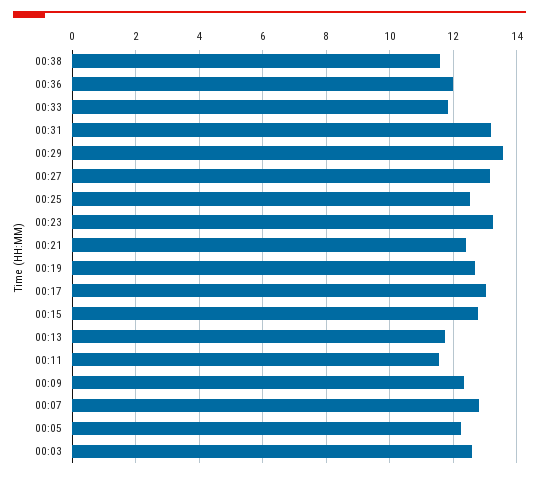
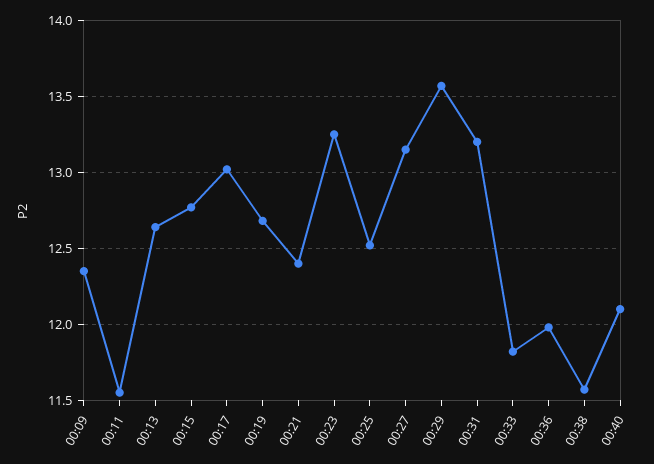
00:13: 11.8 -> 12.65
00:07: 12.8 -> none
00:05: 12.2 -> none
00:03: 12.6 -> none
00:40: none -> 12.1

